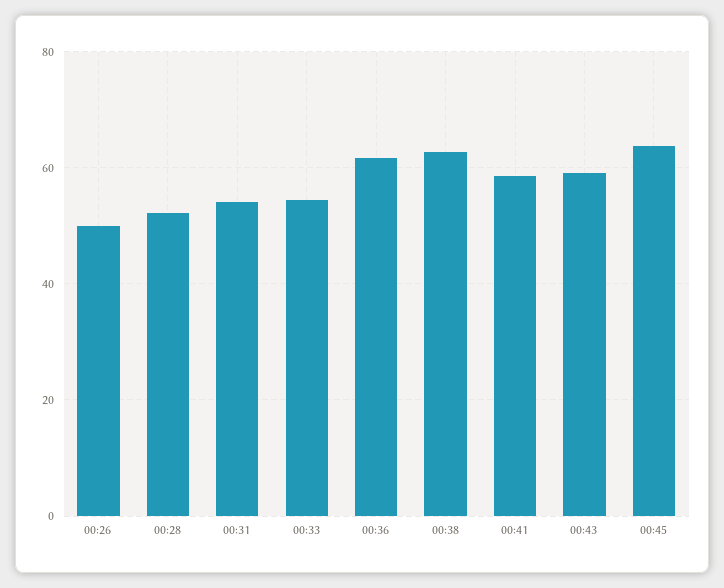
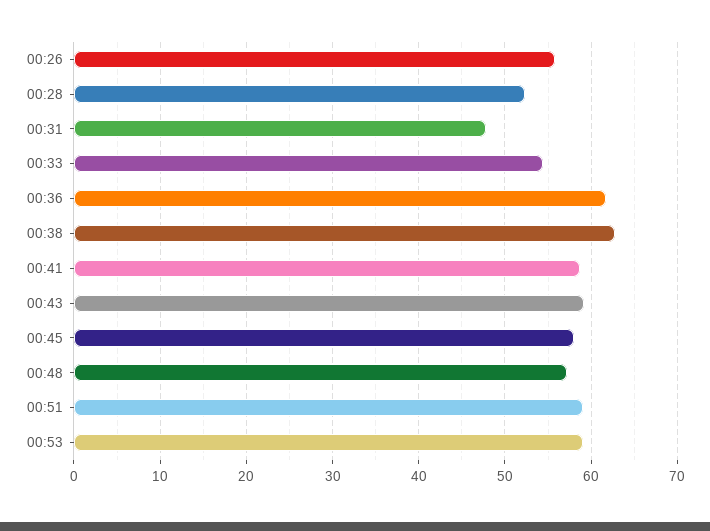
00:26: 50 -> 56
00:31: 54 -> 48
00:45: 64 -> 58
00:48: none -> 57
00:51: none -> 59
00:53: none -> 59

